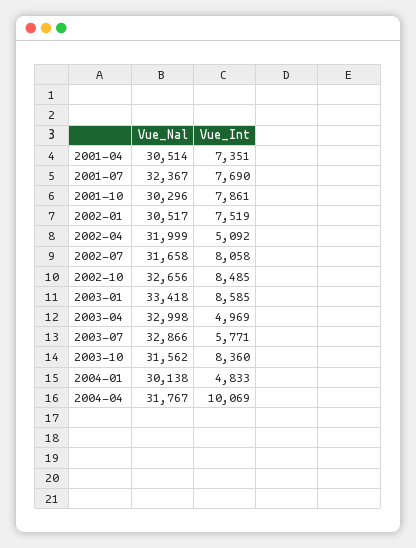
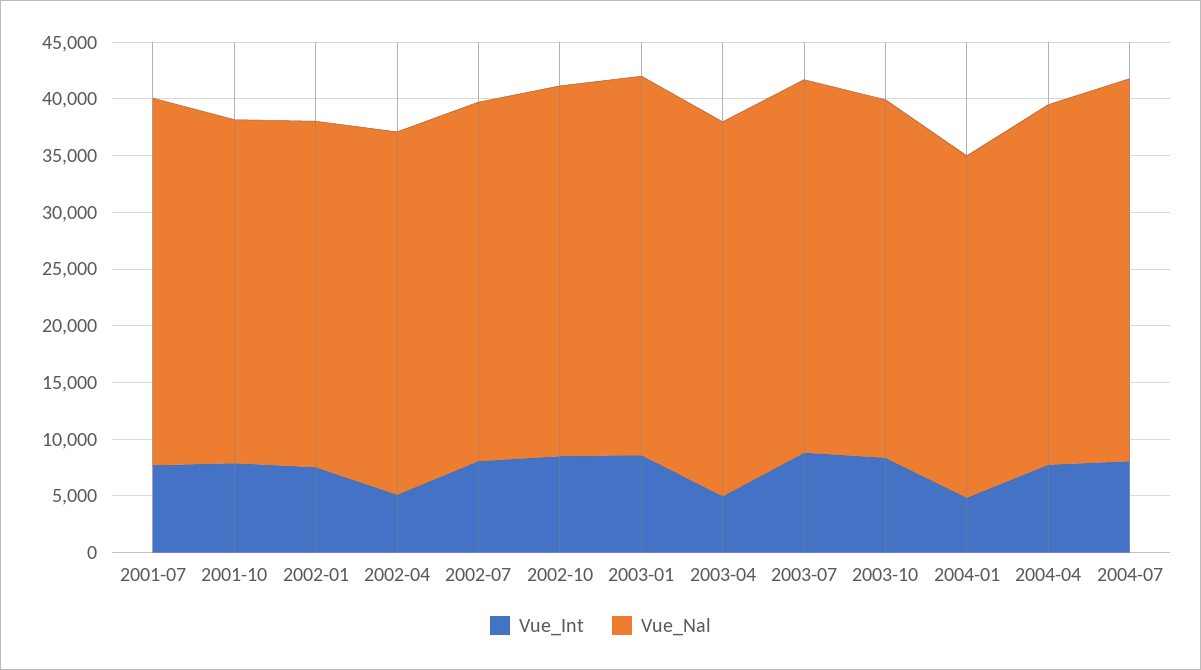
Vue_Nal, 2001-04: 30514 -> none
Vue_Int, 2001-04: 7351 -> none
Vue_Int, 2003-07: 5771 -> 9000
Vue_Int, 2004-04: 10069 -> 8000
Vue_Int, 2004-07: none -> 8000
Vue_Nal, 2004-07: none -> 34000

